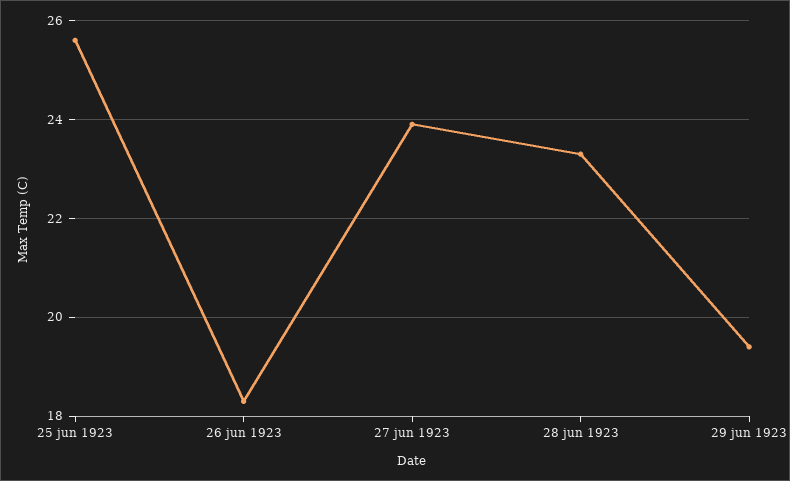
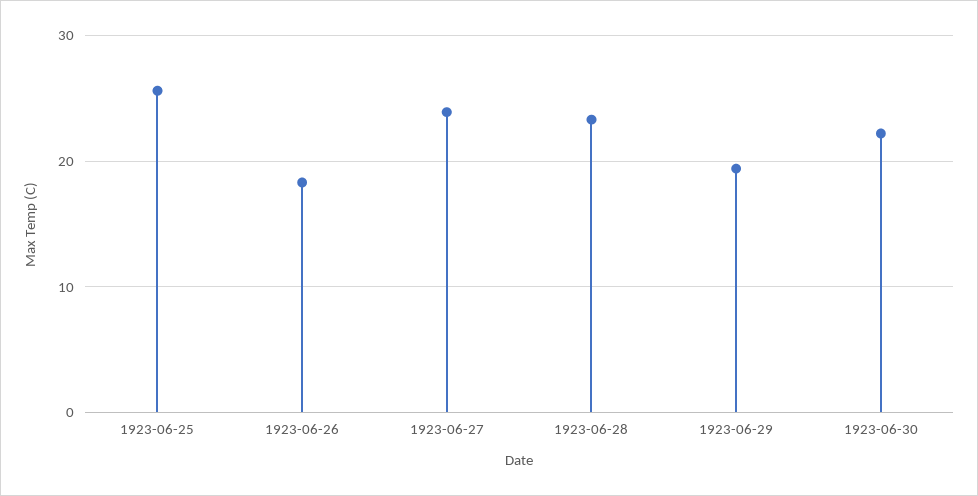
1923-06-30: none -> 22

